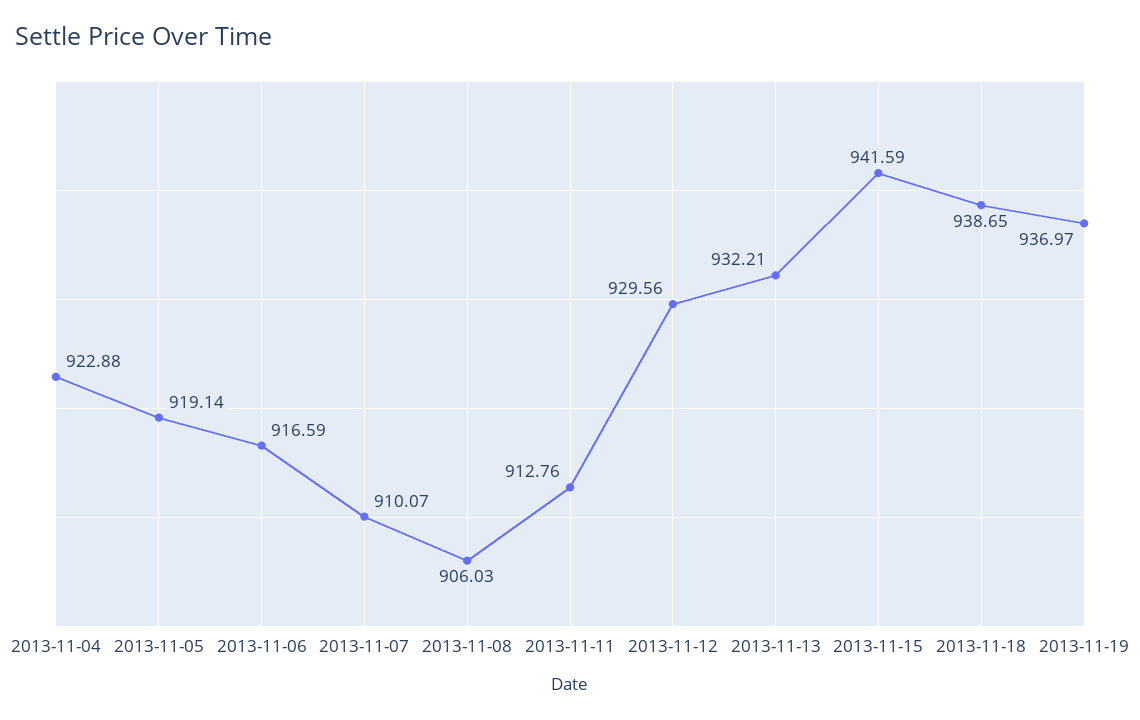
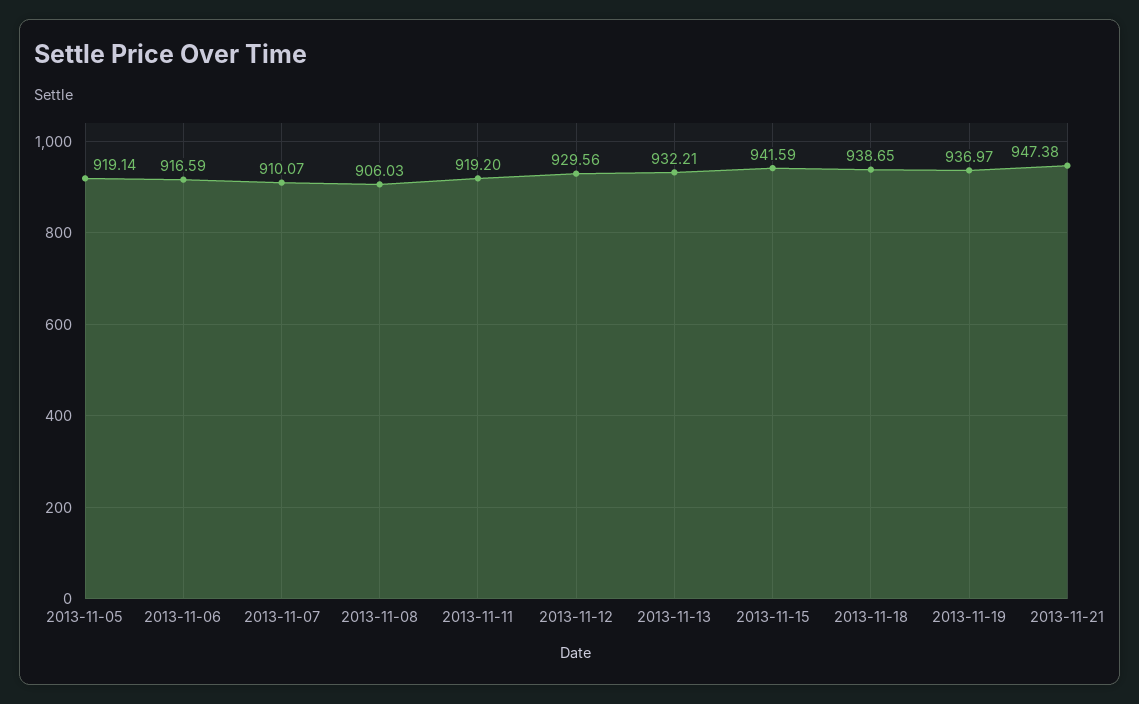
2013-11-04: 922.88 -> none
2013-11-11: 912.76 -> 919.2
2013-11-21: none -> 947.38

